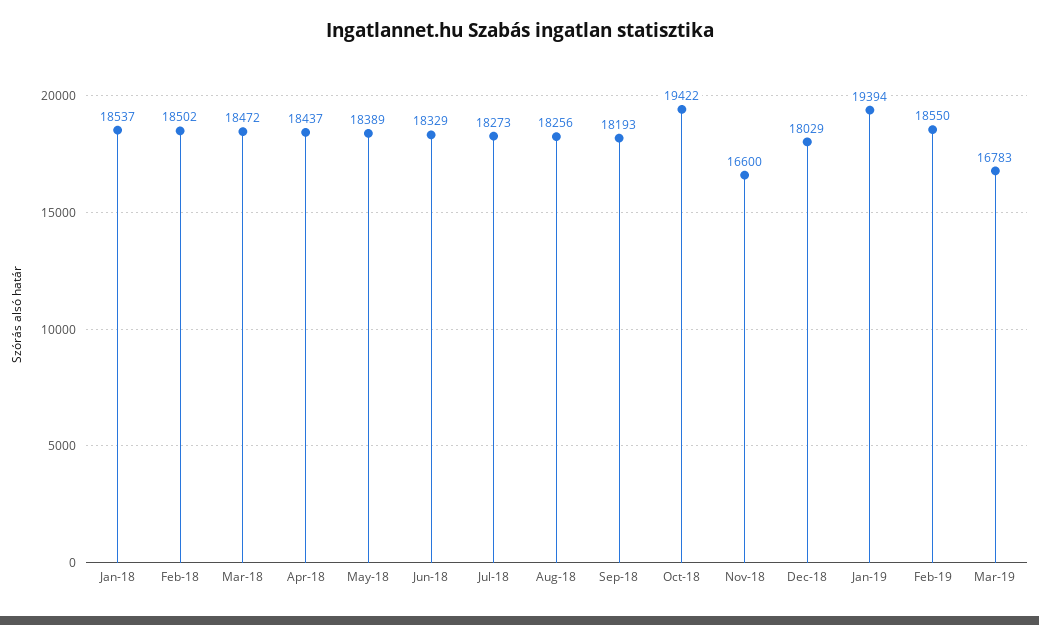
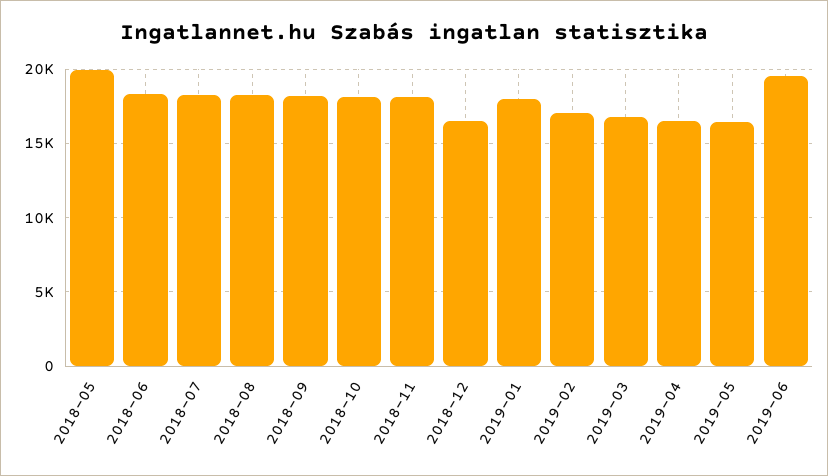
Jan-18: 18537 -> none
Feb-18: 18502 -> none
Mar-18: 18472 -> none
Apr-18: 18437 -> none
May-18: 18389 -> 20000
Oct-18: 19422 -> 18000
Nov-18: 16600 -> 18000
Dec-18: 18029 -> 16500
Jan-19: 19394 -> 18000
Feb-19: 18550 -> 17000
2019-04: none -> 16500
2019-05: none -> 16500
2019-06: none -> 19500

